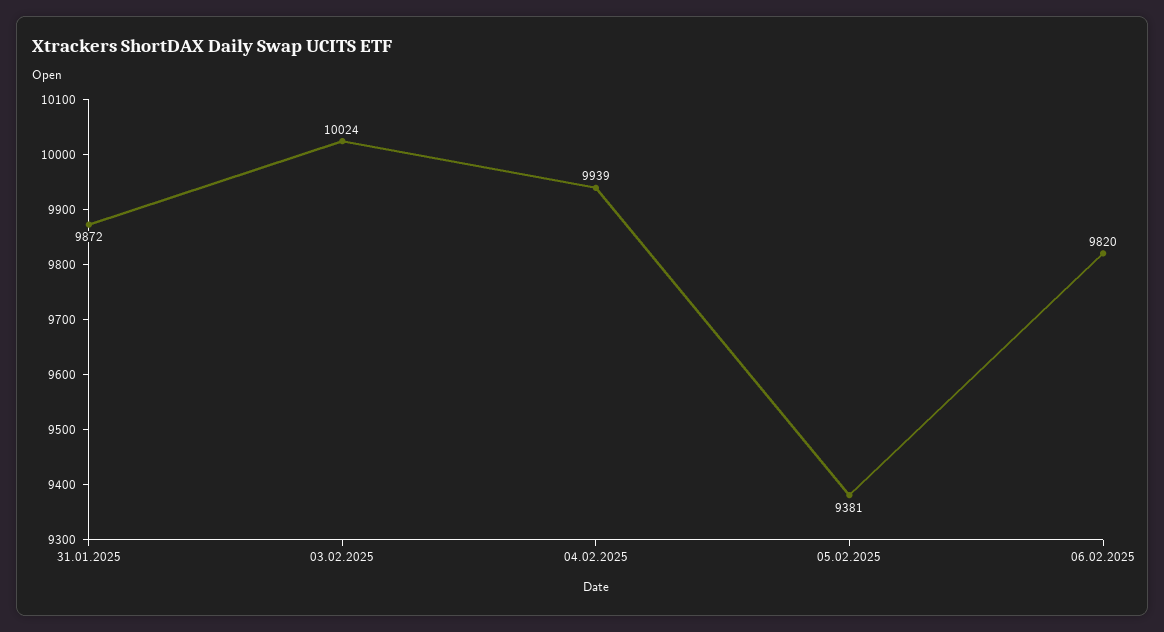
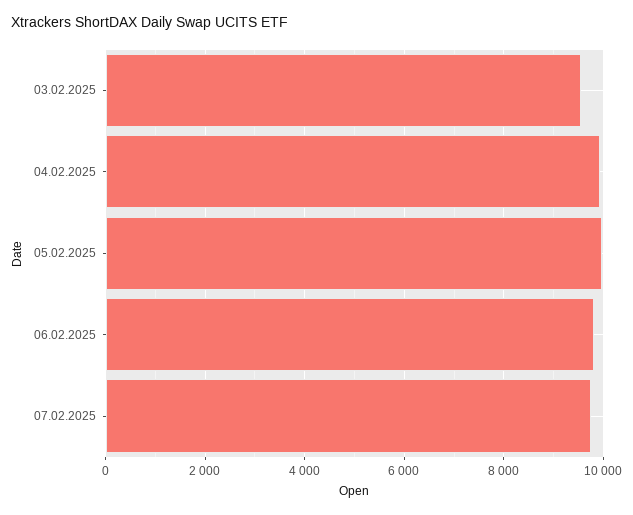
31.01.2025: 9872 -> none
03.02.2025: 10024 -> 9600
05.02.2025: 9381 -> 10000
07.02.2025: none -> 9800

